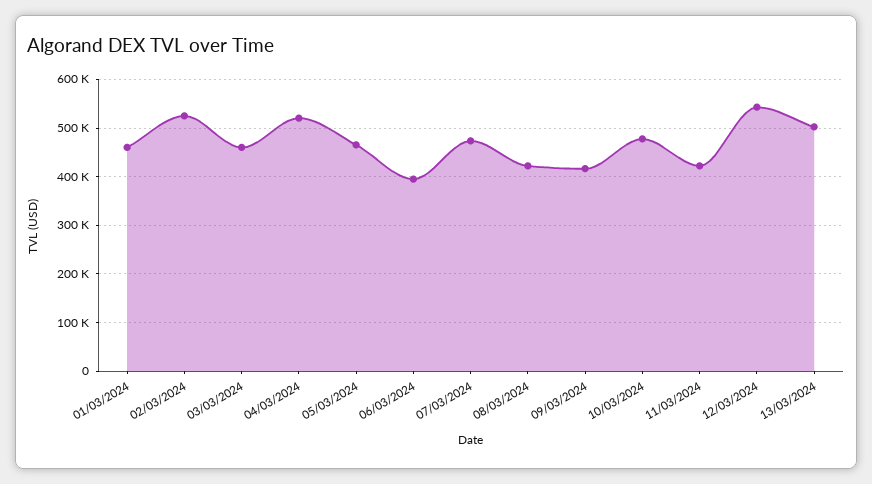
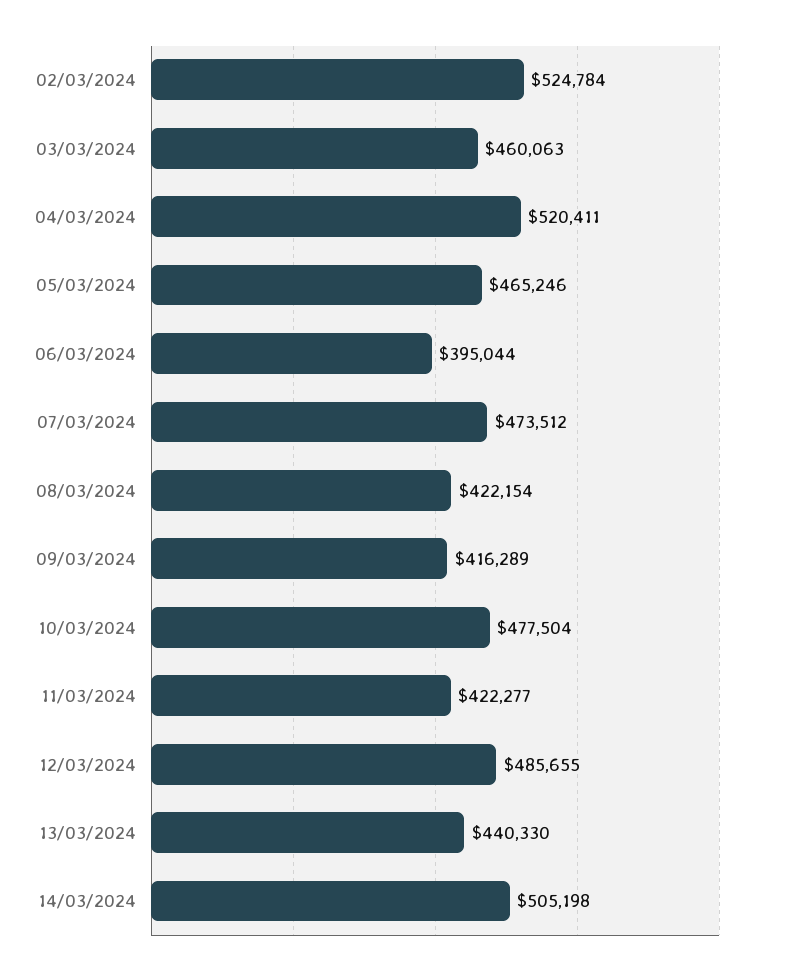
01/03/2024: 460000 -> none
12/03/2024: 540000 -> 485655
13/03/2024: 500000 -> 440330
14/03/2024: none -> 505198

